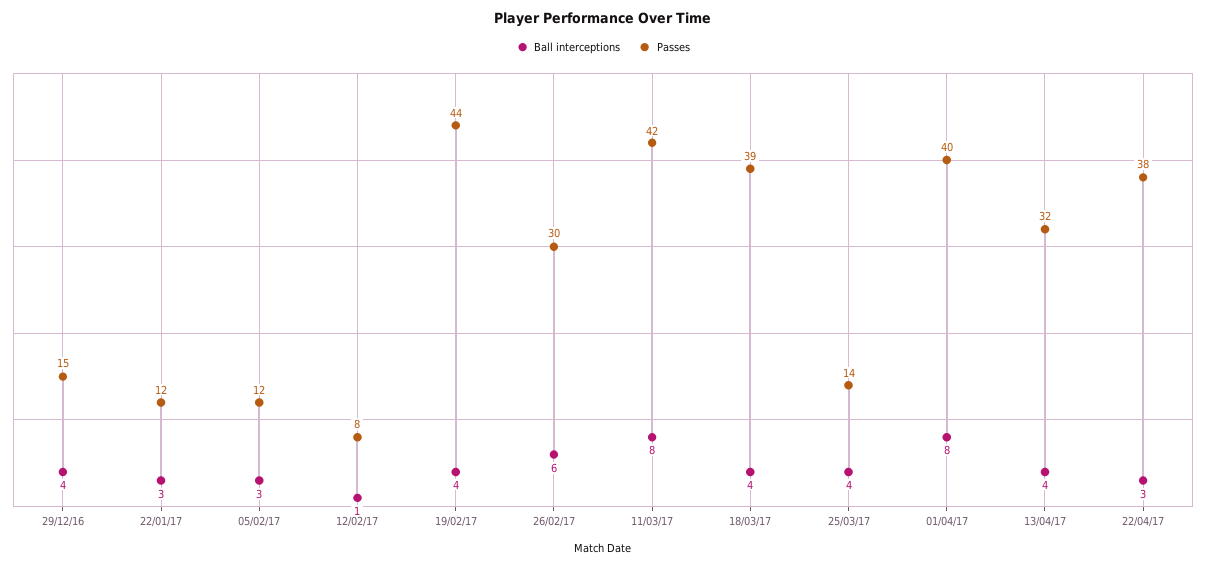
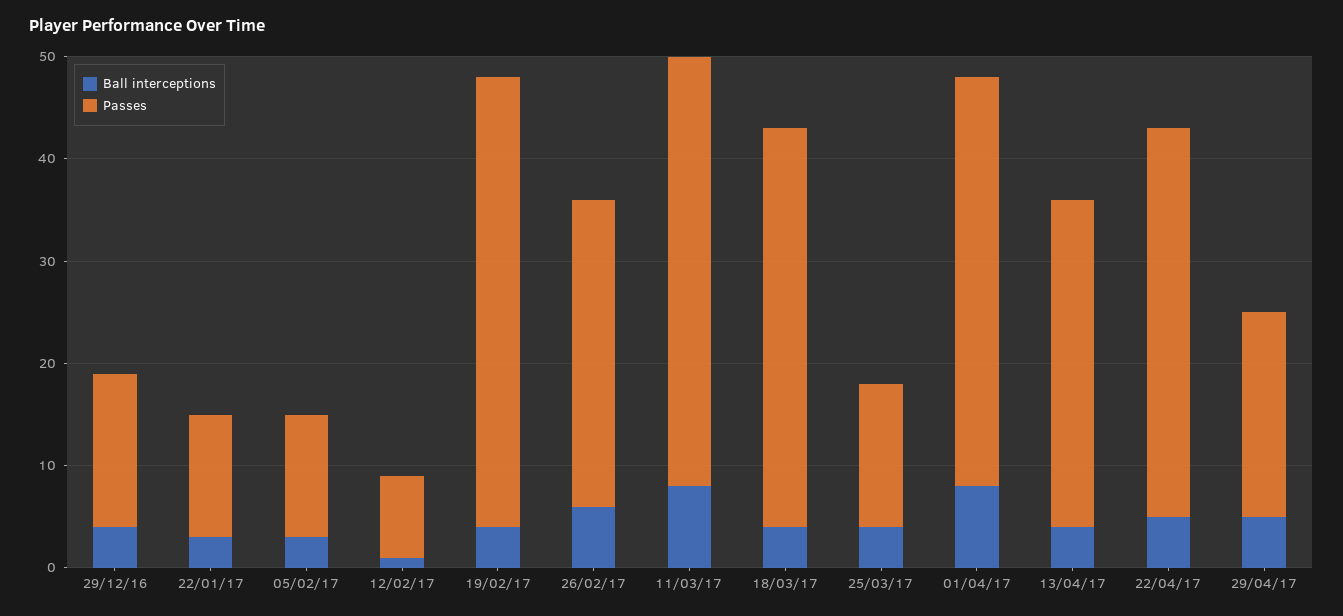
Ball interceptions, 22/04/17: 3 -> 5
Ball interceptions, 29/04/17: none -> 5
Passes, 29/04/17: none -> 20

